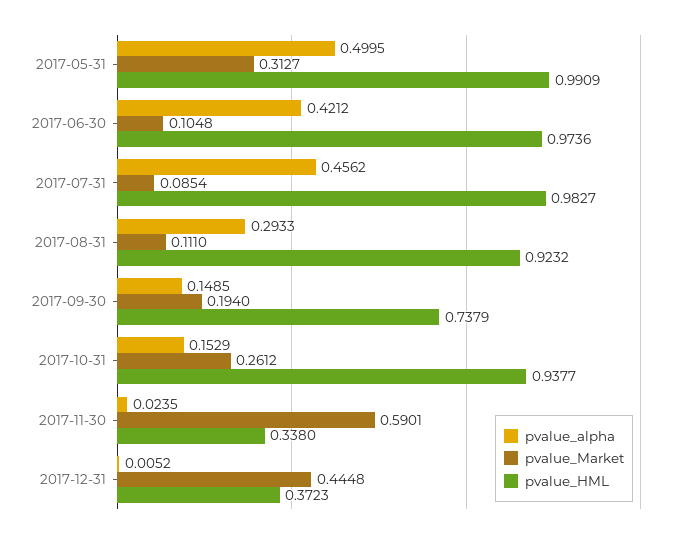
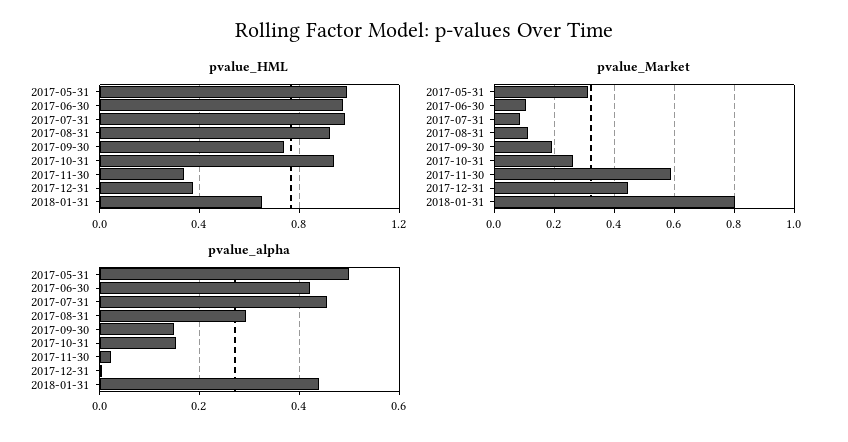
pvalue_HML, 2018-01-31: none -> 0.65
pvalue_Market, 2018-01-31: none -> 0.8
pvalue_alpha, 2018-01-31: none -> 0.44

